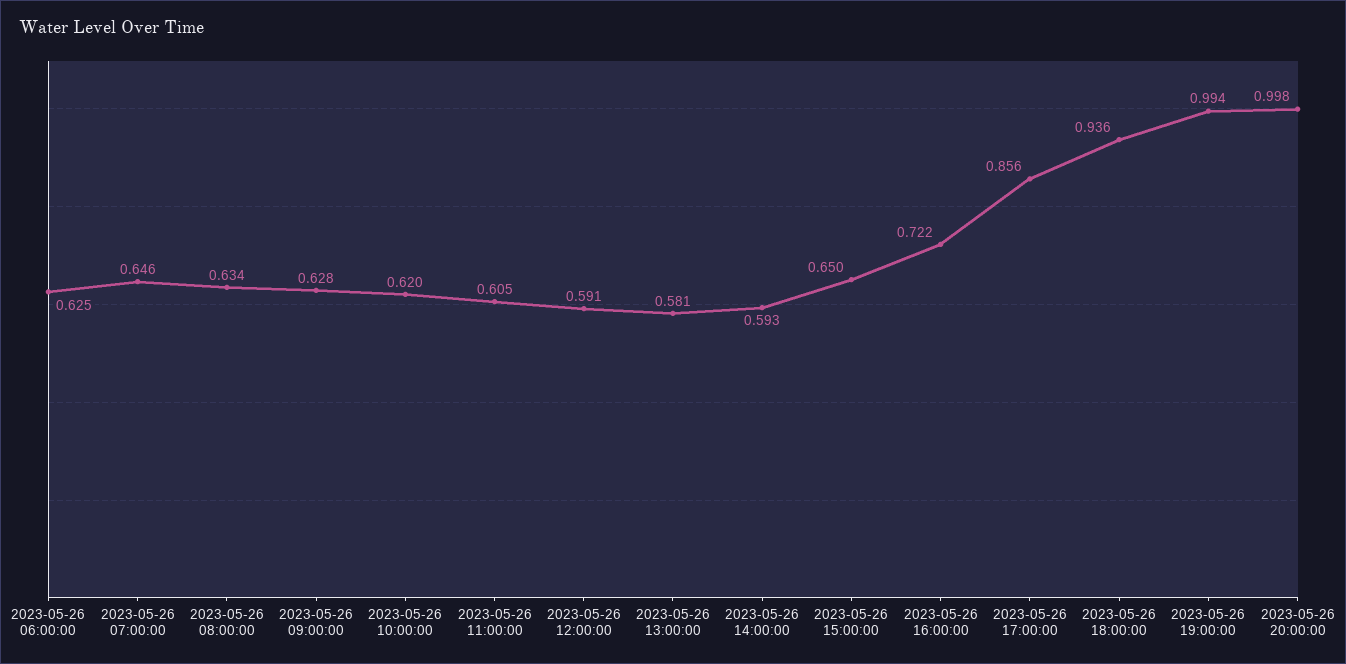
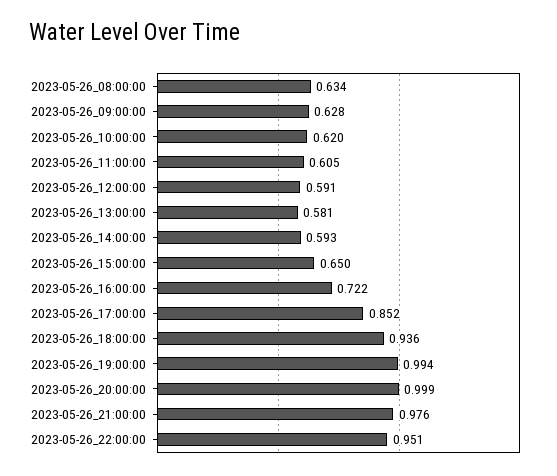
2023-05-26 06:00:00: 0.625 -> none
2023-05-26 07:00:00: 0.646 -> none
2023-05-26 17:00:00: 0.856 -> 0.852
2023-05-26 20:00:00: 0.998 -> 0.999
2023-05-26_21:00:00: none -> 0.976
2023-05-26_22:00:00: none -> 0.951

